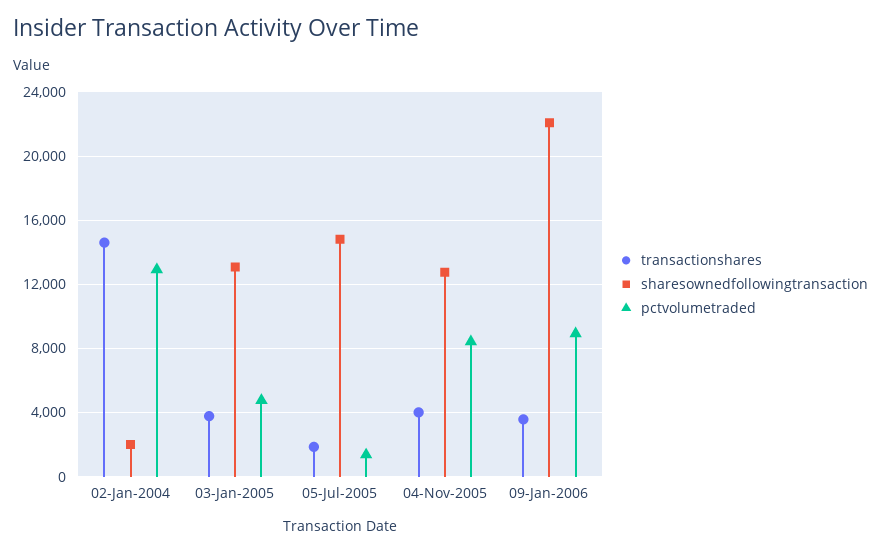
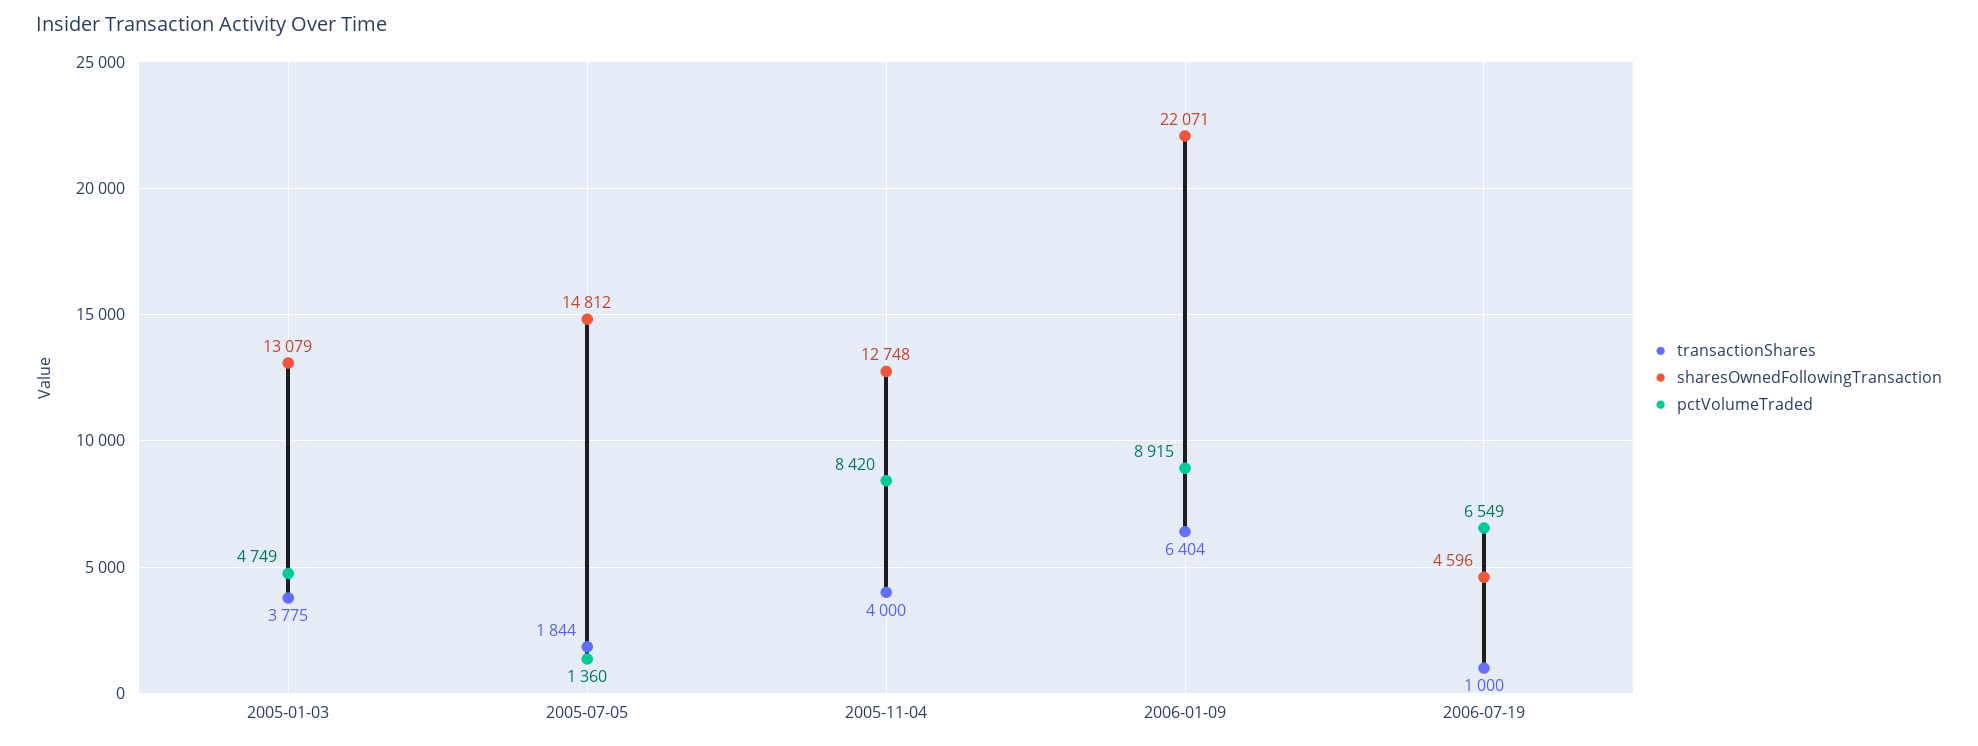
transactionshares, 02-Jan-2004: 14500 -> none
sharesownedfollowingtransaction, 02-Jan-2004: 2000 -> none
pctvolumetraded, 02-Jan-2004: 13000 -> none
transactionshares, 09-Jan-2006: 3500 -> 6404
transactionshares, 2006-07-19: none -> 1000
sharesownedfollowingtransaction, 2006-07-19: none -> 4596
pctvolumetraded, 2006-07-19: none -> 6549

